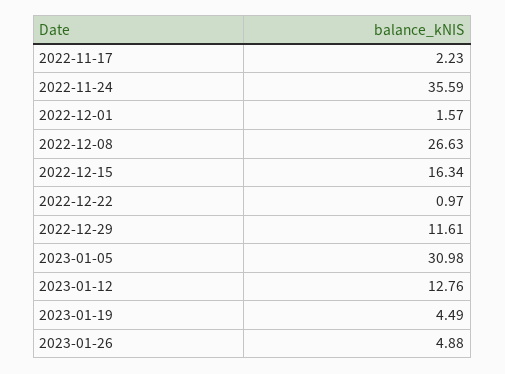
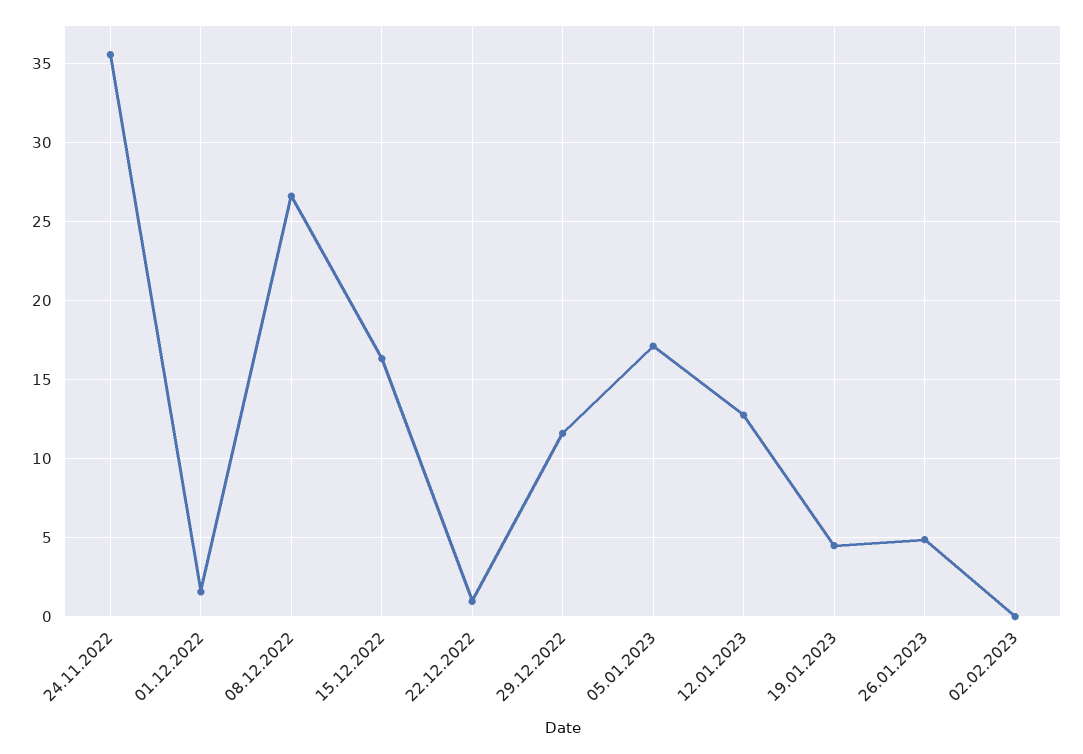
2022-11-17: 2.23 -> none
2023-01-05: 30.98 -> 17
02.02.2023: none -> 0

